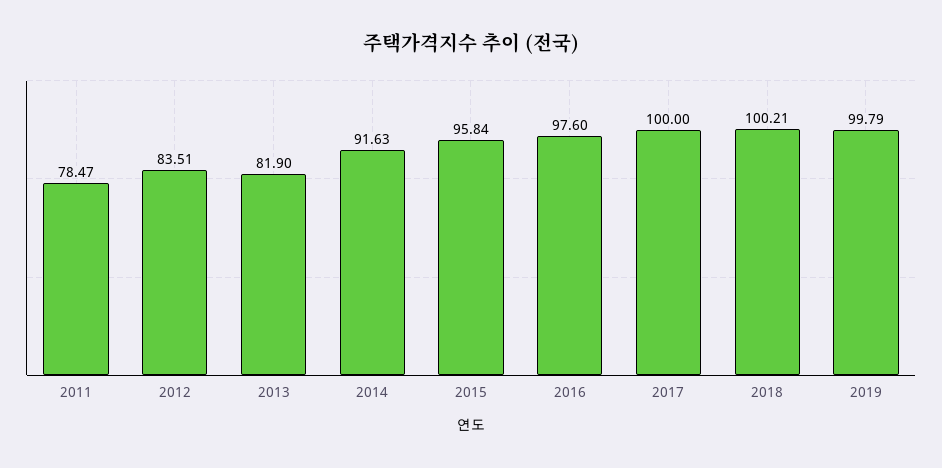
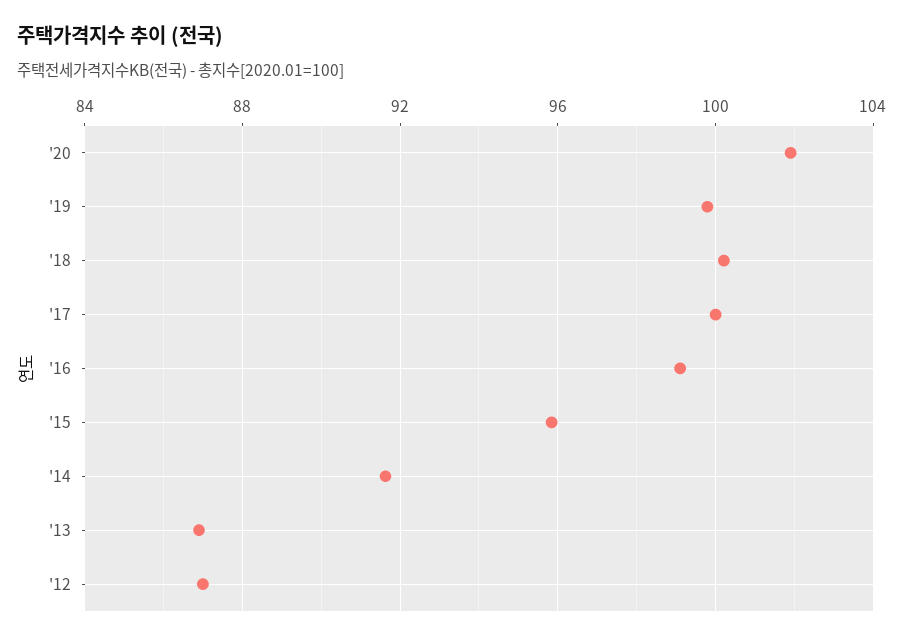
2011: 78.47 -> none
2012: 83.51 -> 87
2013: 81.9 -> 87
2016: 97.6 -> 99
'20: none -> 102

